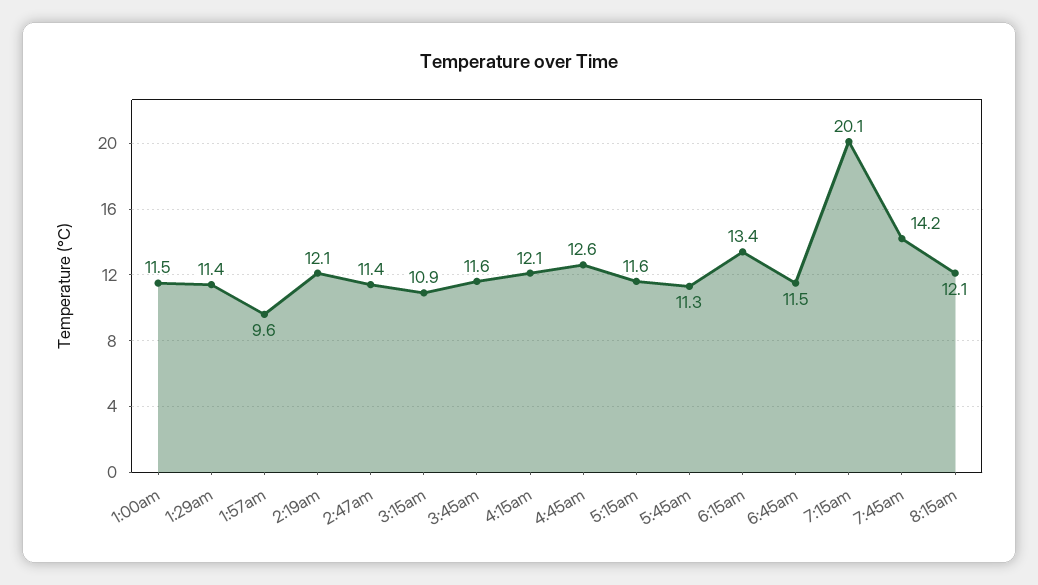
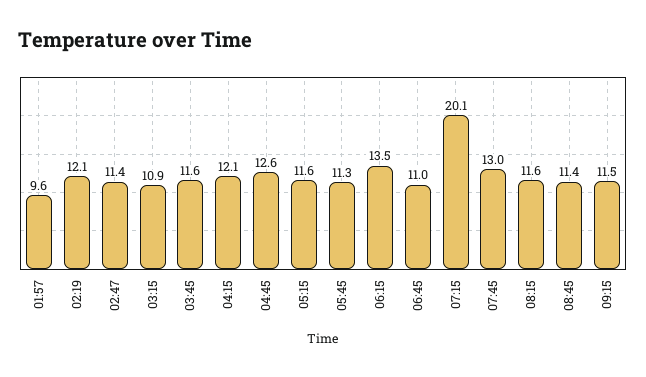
1:00am: 11.5 -> none
1:29am: 11.4 -> none
6:15am: 13.4 -> 13.5
6:45am: 11.5 -> 11
7:45am: 14.2 -> 13
8:15am: 12.1 -> 11.6
08:45: none -> 11.4
09:15: none -> 11.5

